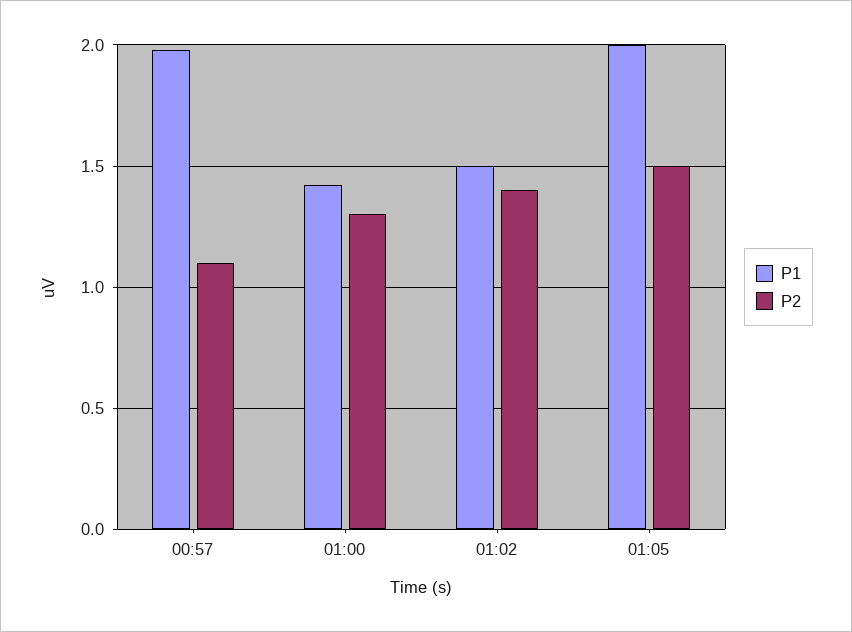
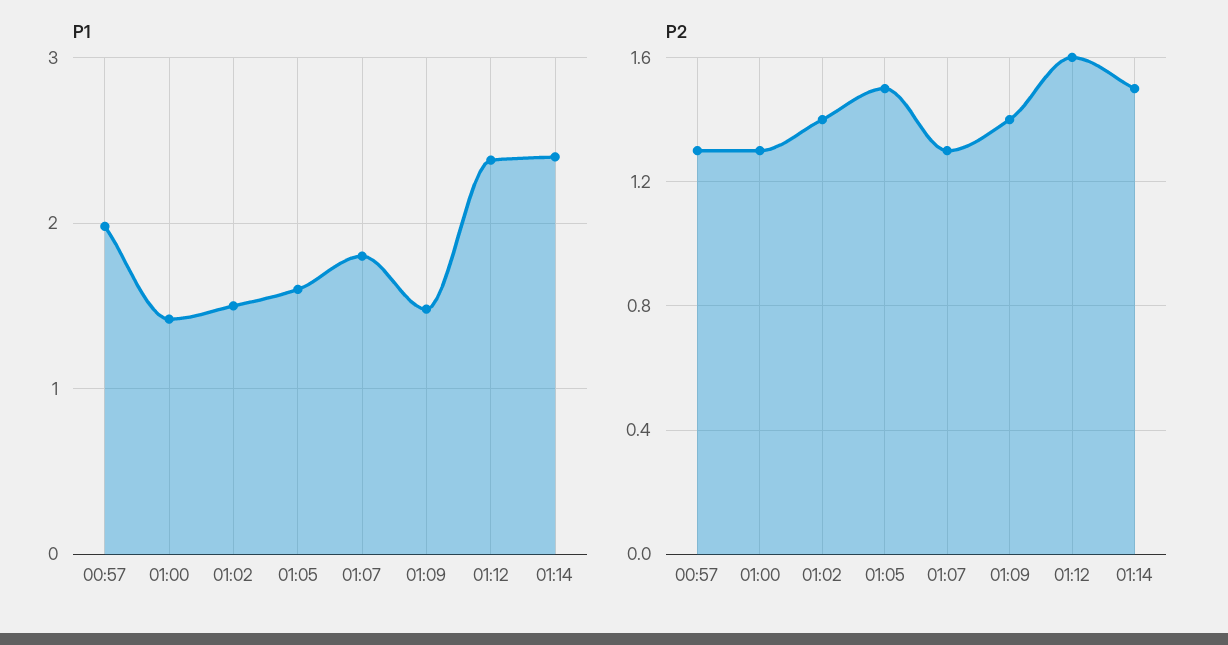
P2, 00:57: 1.1 -> 1.3
P1, 01:05: 2 -> 1.6
P1, 01:07: none -> 1.8
P1, 01:09: none -> 1.5
P1, 01:12: none -> 2.4
P1, 01:14: none -> 2.4
P2, 01:07: none -> 1.3
P2, 01:09: none -> 1.4
P2, 01:12: none -> 1.6
P2, 01:14: none -> 1.5

